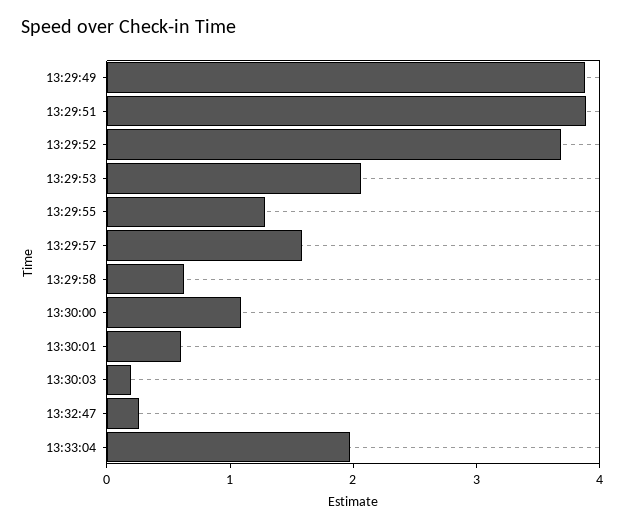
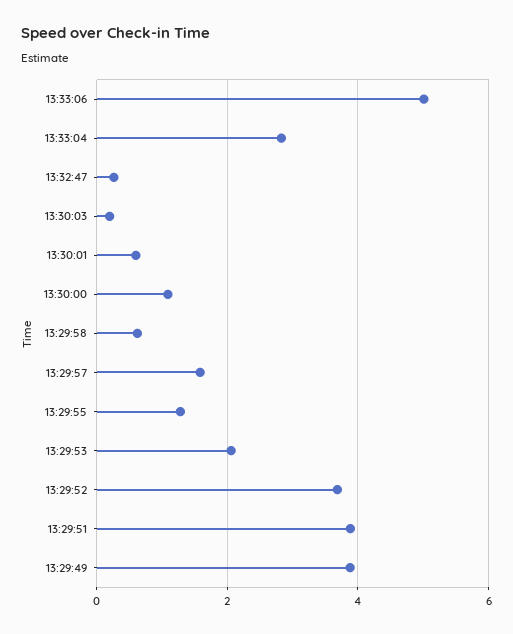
13:33:04: 2 -> 2.8
13:33:06: none -> 5

